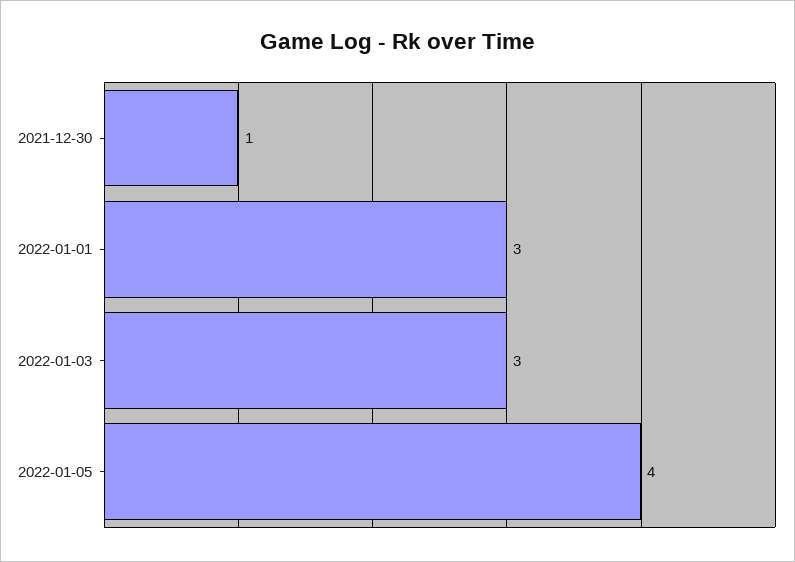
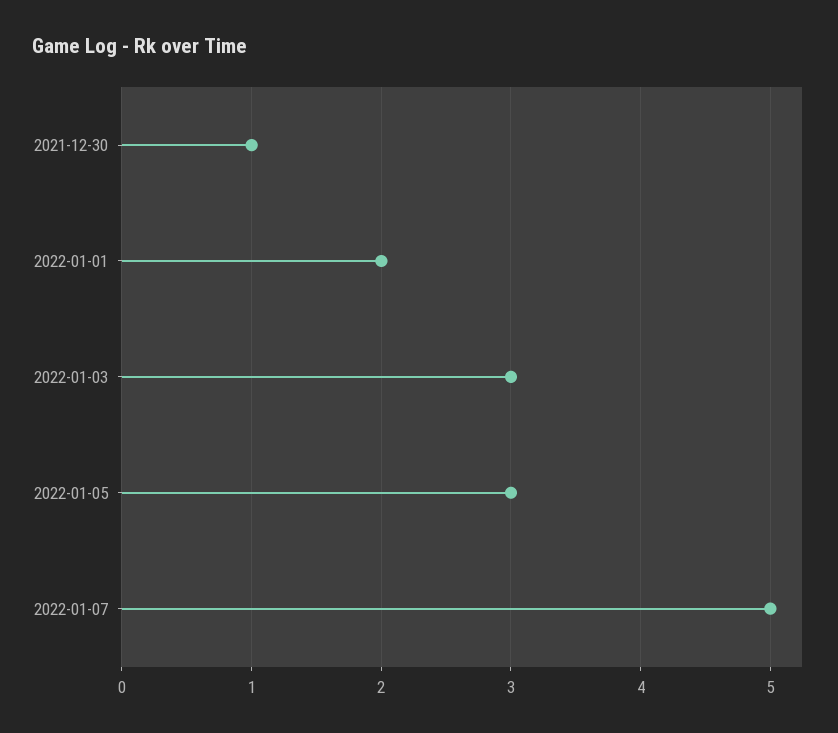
2022-01-01: 3 -> 2
2022-01-05: 4 -> 3
2022-01-07: none -> 5

